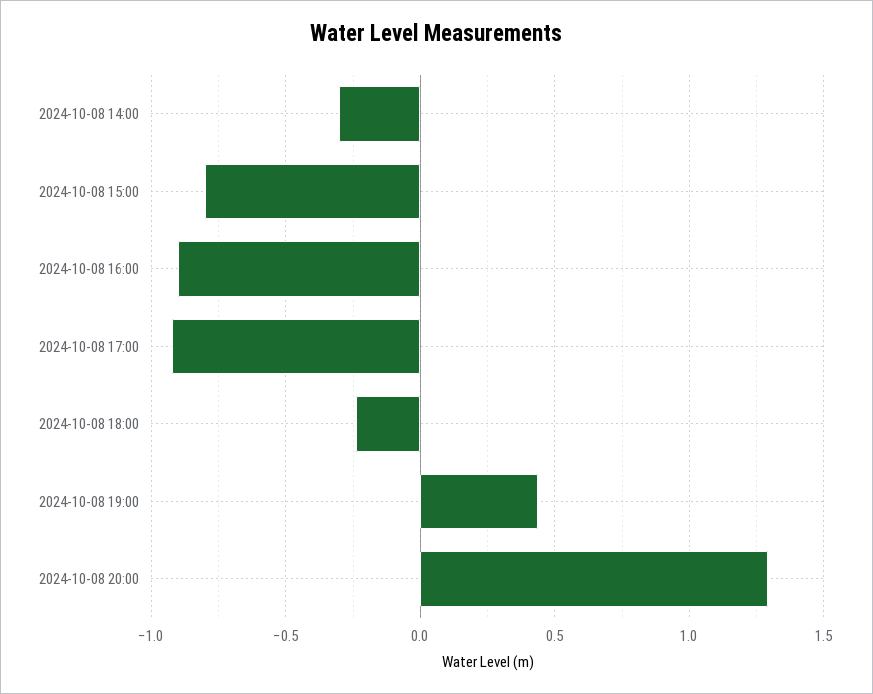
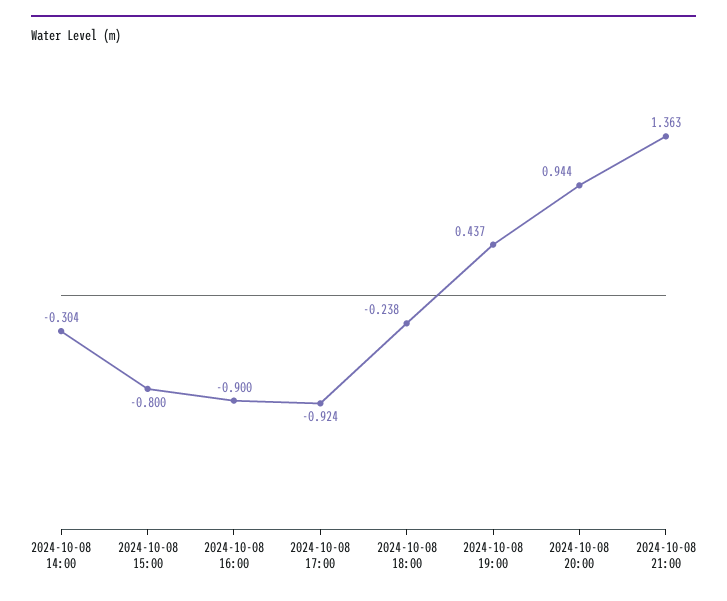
2024-10-08 20:00: 1.3 -> 0.944
2024-10-08 21:00: none -> 1.363

